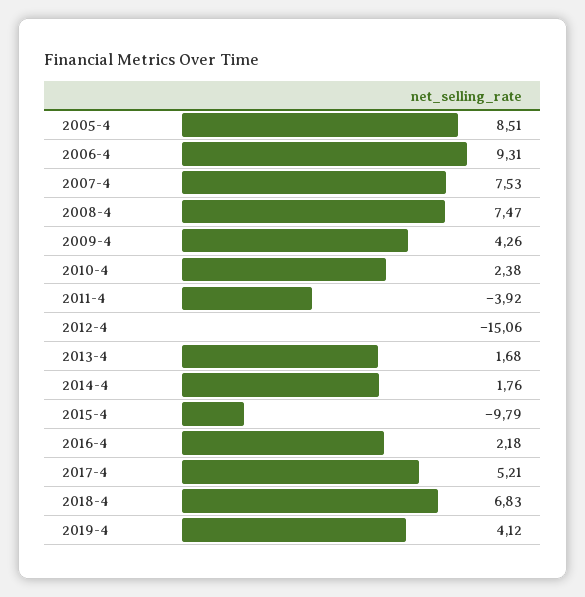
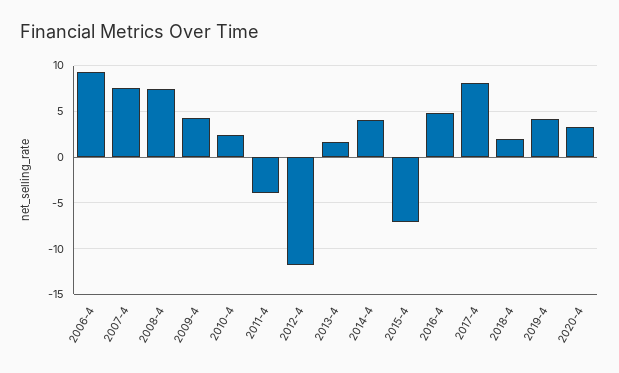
2005-4: 8.51 -> none
2012-4: -15.06 -> -12
2014-4: 1.76 -> 4
2015-4: -9.79 -> -7
2016-4: 2.18 -> 5
2017-4: 5.21 -> 8
2018-4: 6.83 -> 2
2020-4: none -> 3

